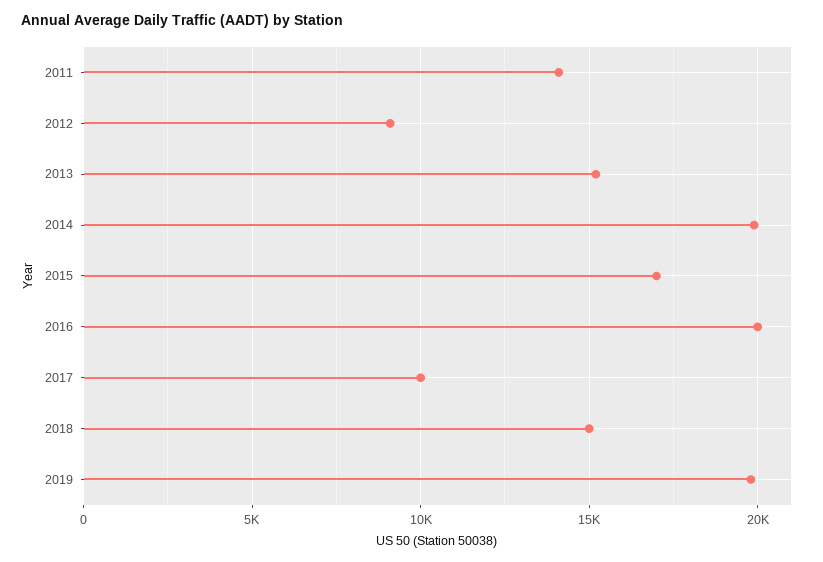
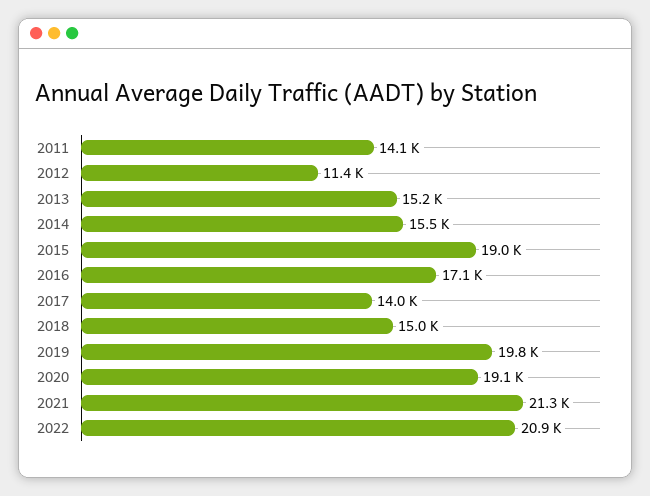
2012: 9000 -> 11400
2014: 20000 -> 15500
2015: 17000 -> 19000
2016: 20000 -> 17100
2017: 10000 -> 14000
2020: none -> 19100
2021: none -> 21300
2022: none -> 20900

